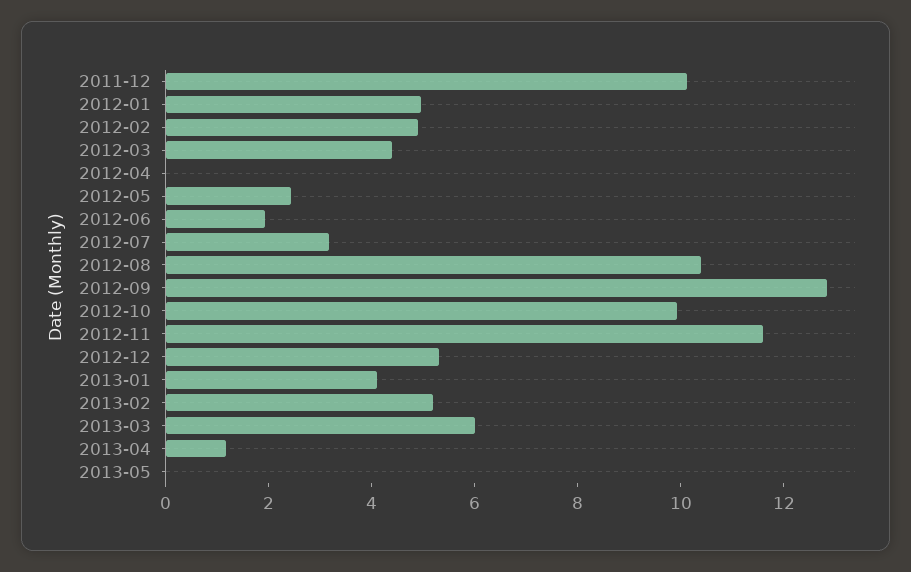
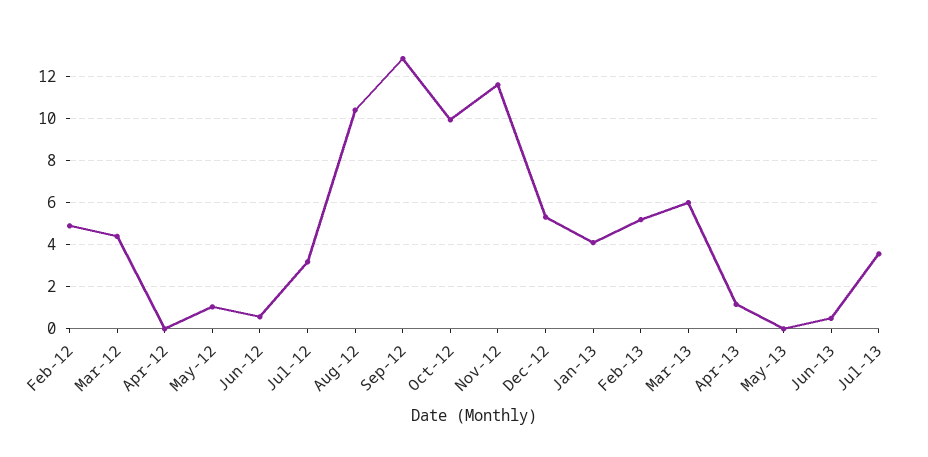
2011-12: 10 -> none
2012-01: 5 -> none
2012-05: 2.5 -> 1
2012-06: 2 -> 0.5
Jun-13: none -> 0.5
Jul-13: none -> 3.5

